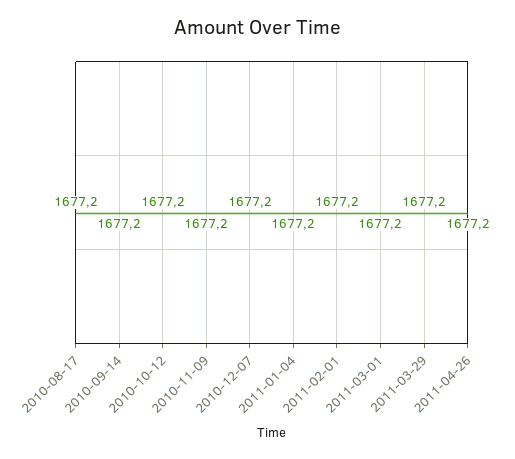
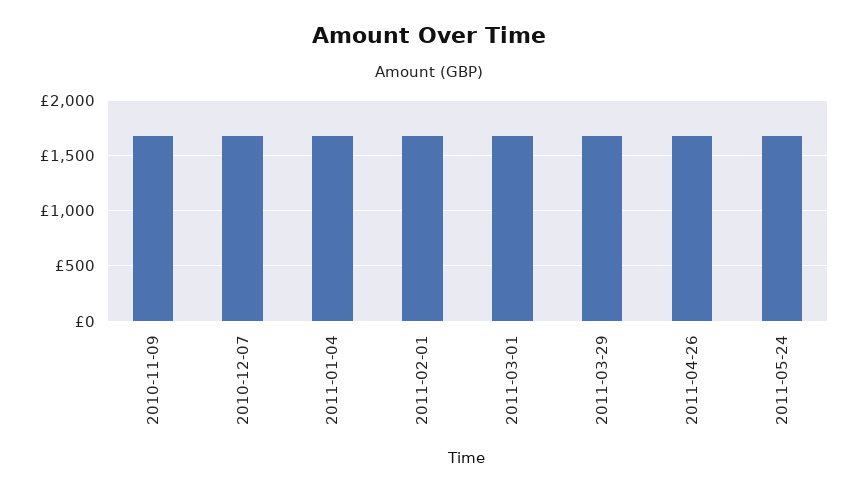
2010-08-17: 1677.2 -> none
2010-09-14: 1677.2 -> none
2010-10-12: 1677.2 -> none
2011-05-24: none -> 1700

